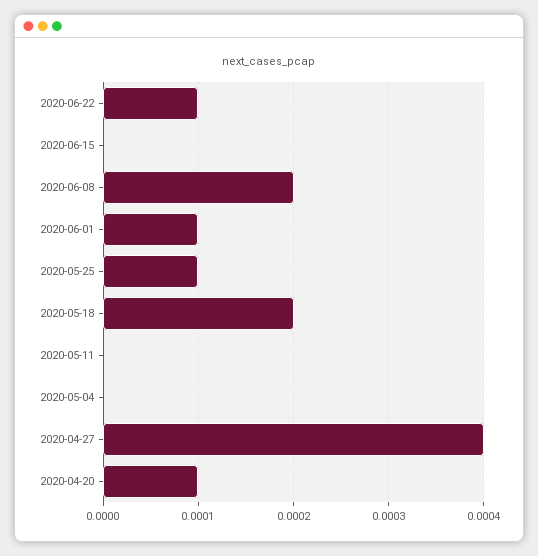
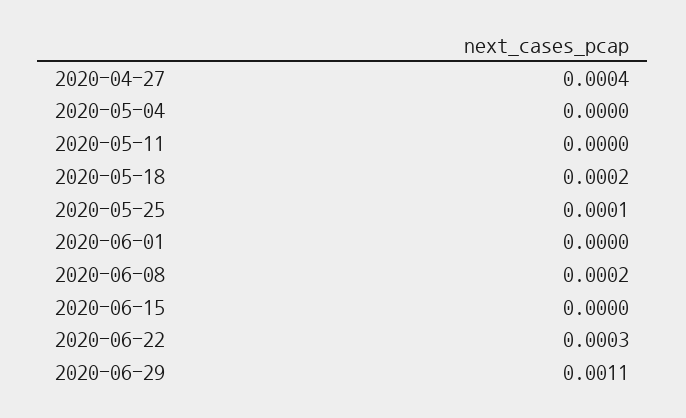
2020-06-22: 0.0001 -> 0.0003
2020-06-01: 0.0001 -> 0
2020-04-20: 0.0001 -> none
2020-06-29: none -> 0.0011

